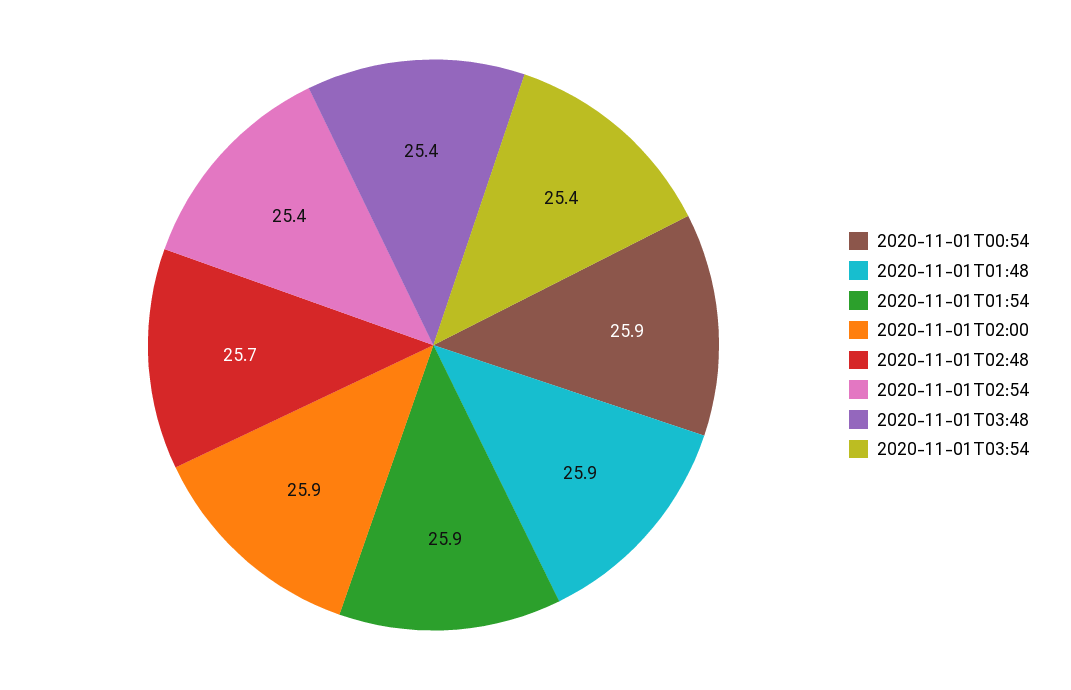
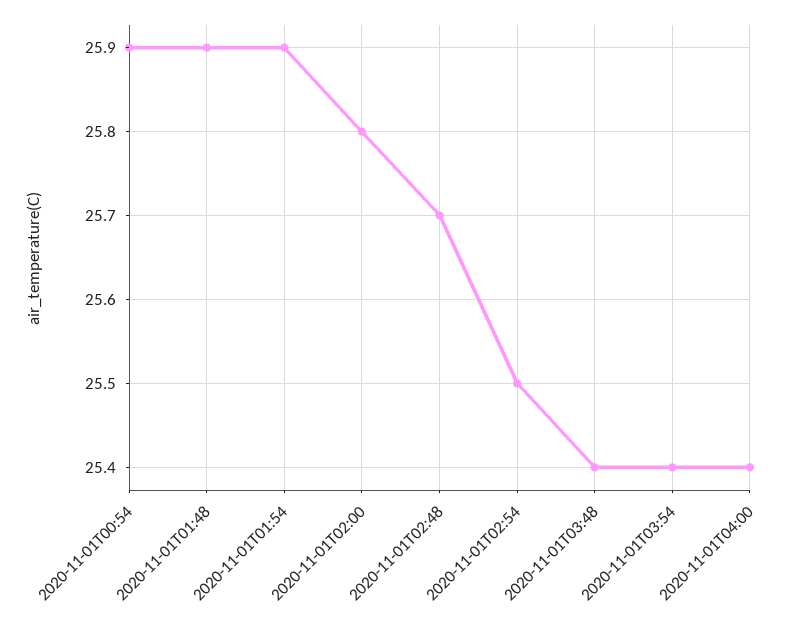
2020-11-01T02:00: 25.9 -> 25.8
2020-11-01T02:54: 25.4 -> 25.5
2020-11-01T04:00: none -> 25.4

